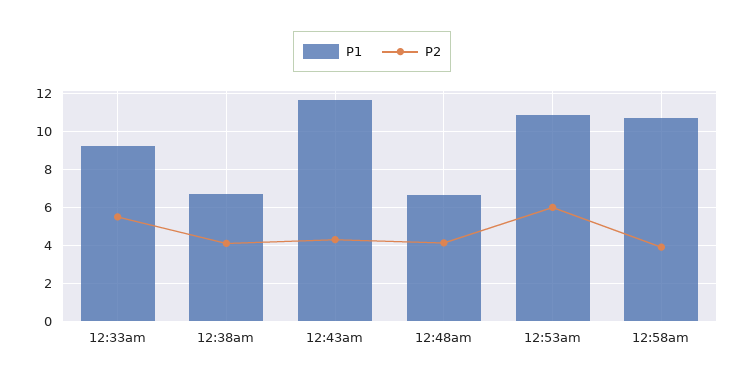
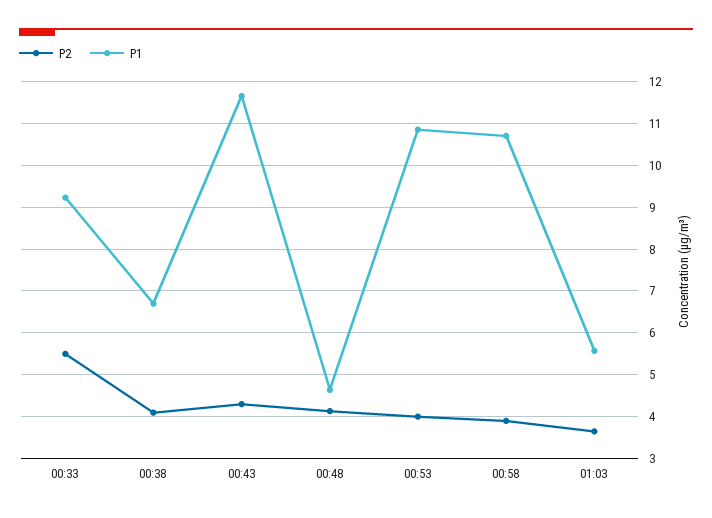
P1, 12:48am: 6.5 -> 4.6
P2, 12:53am: 6 -> 4
P2, 01:03: none -> 3.6
P1, 01:03: none -> 5.6

